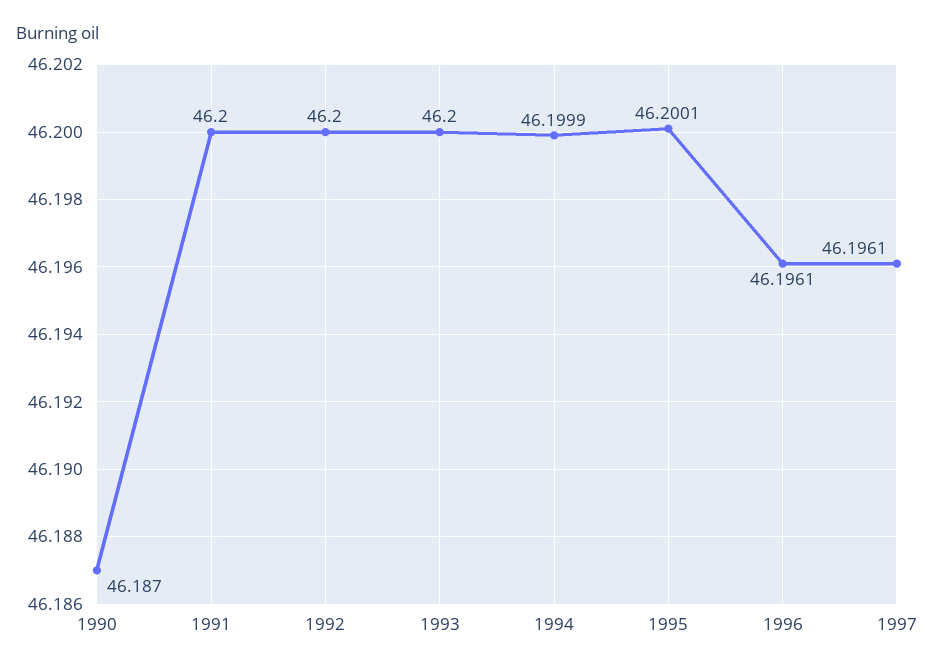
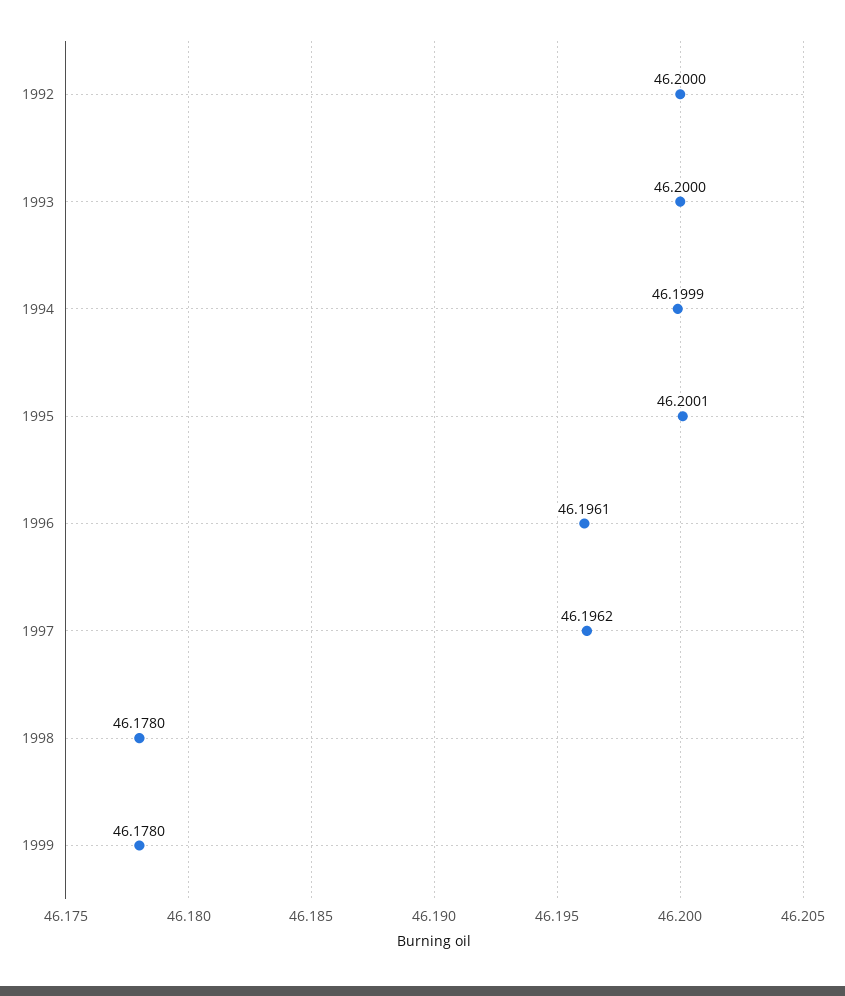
1990: 46.187 -> none
1991: 46.2 -> none
1997: 46.1961 -> 46.1962
1998: none -> 46.178
1999: none -> 46.178

